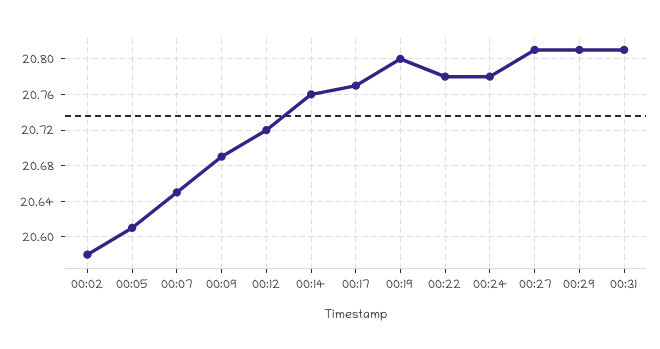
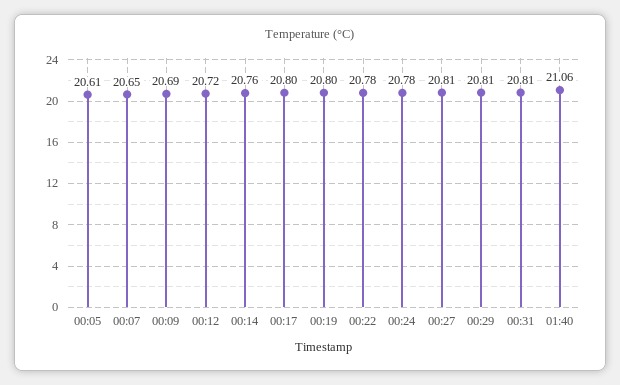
00:02: 20.58 -> none
00:17: 20.77 -> 20.8
01:40: none -> 21.06

